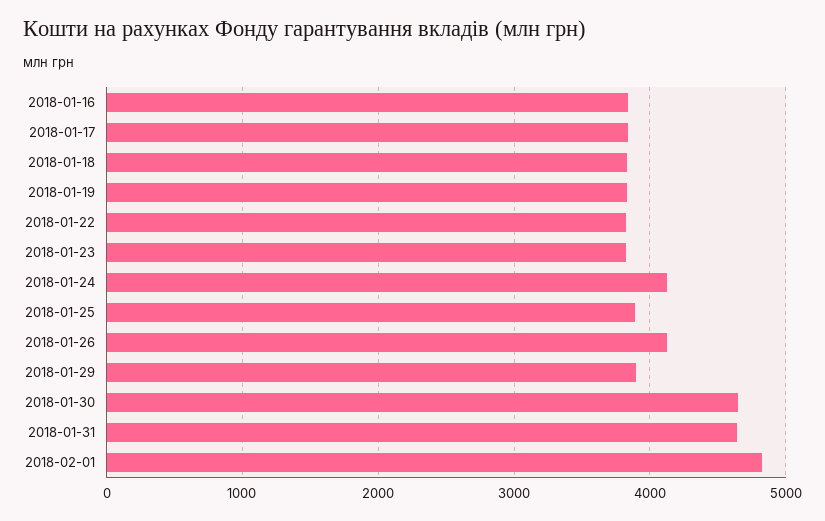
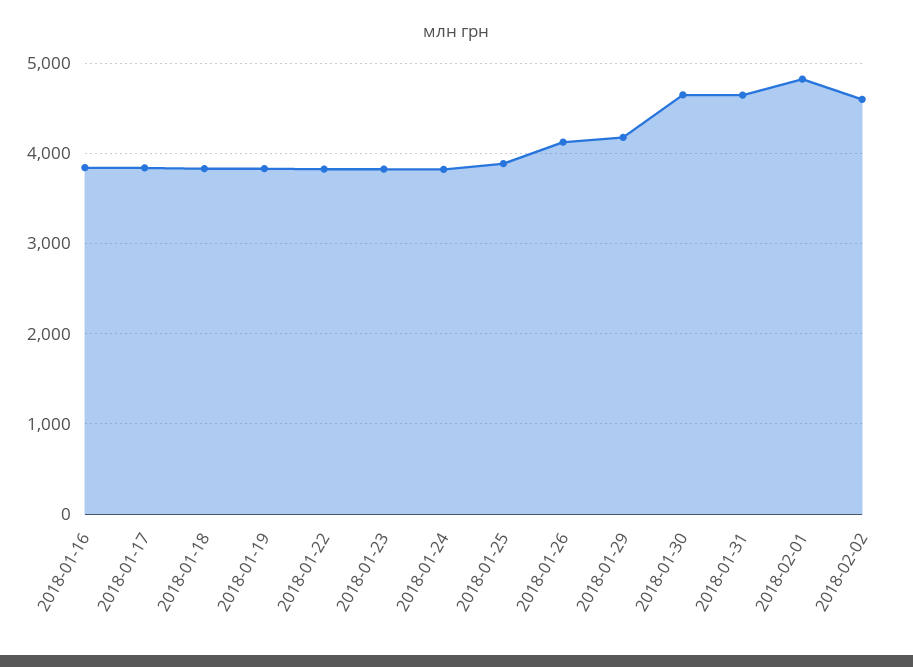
2018-01-24: 4100 -> 3800
2018-01-29: 3900 -> 4200
2018-02-02: none -> 4600

